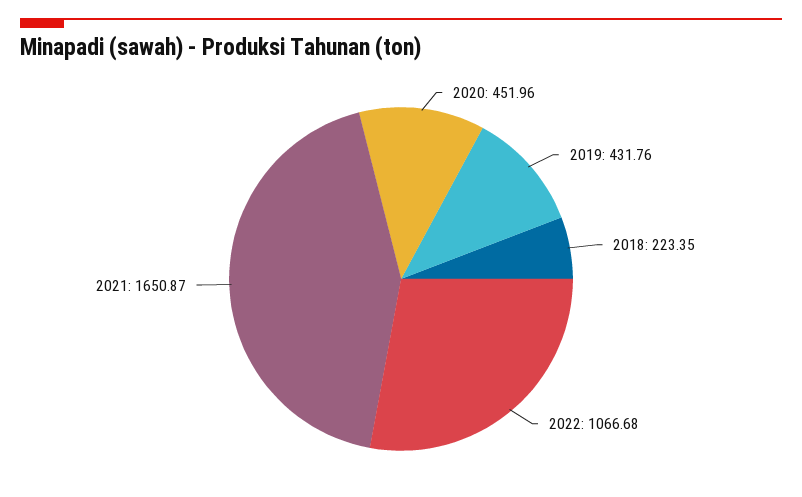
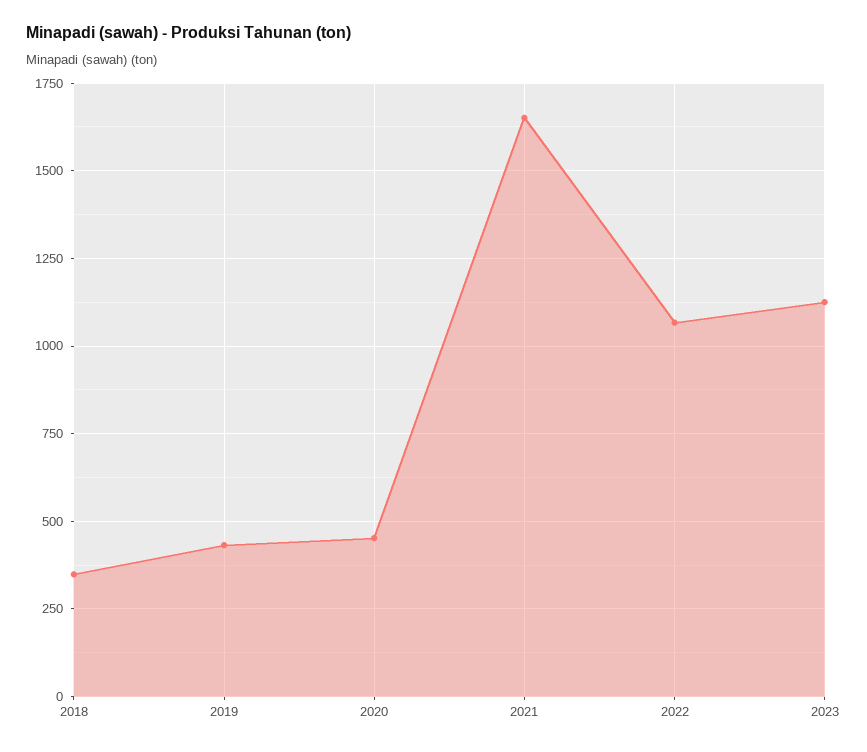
2018: 223.35 -> 350
2023: none -> 1125

